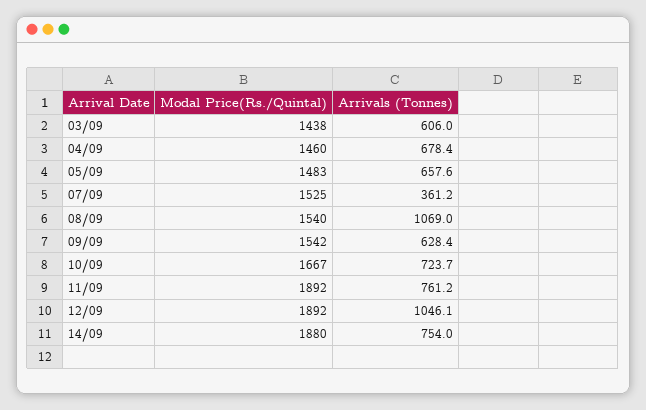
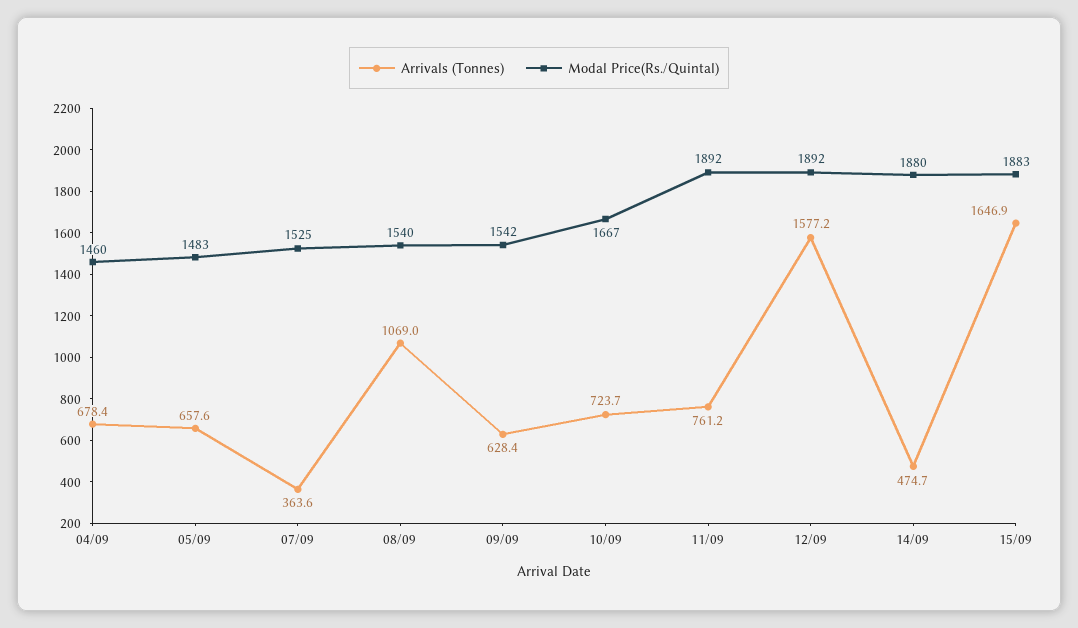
Modal Price(Rs./Quintal), 03/09: 1438 -> none
Arrivals (Tonnes), 03/09: 606 -> none
Arrivals (Tonnes), 07/09: 361.2 -> 363.6
Arrivals (Tonnes), 12/09: 1046.1 -> 1577.2
Arrivals (Tonnes), 14/09: 754 -> 474.7
Arrivals (Tonnes), 15/09: none -> 1646.9
Modal Price(Rs./Quintal), 15/09: none -> 1883

